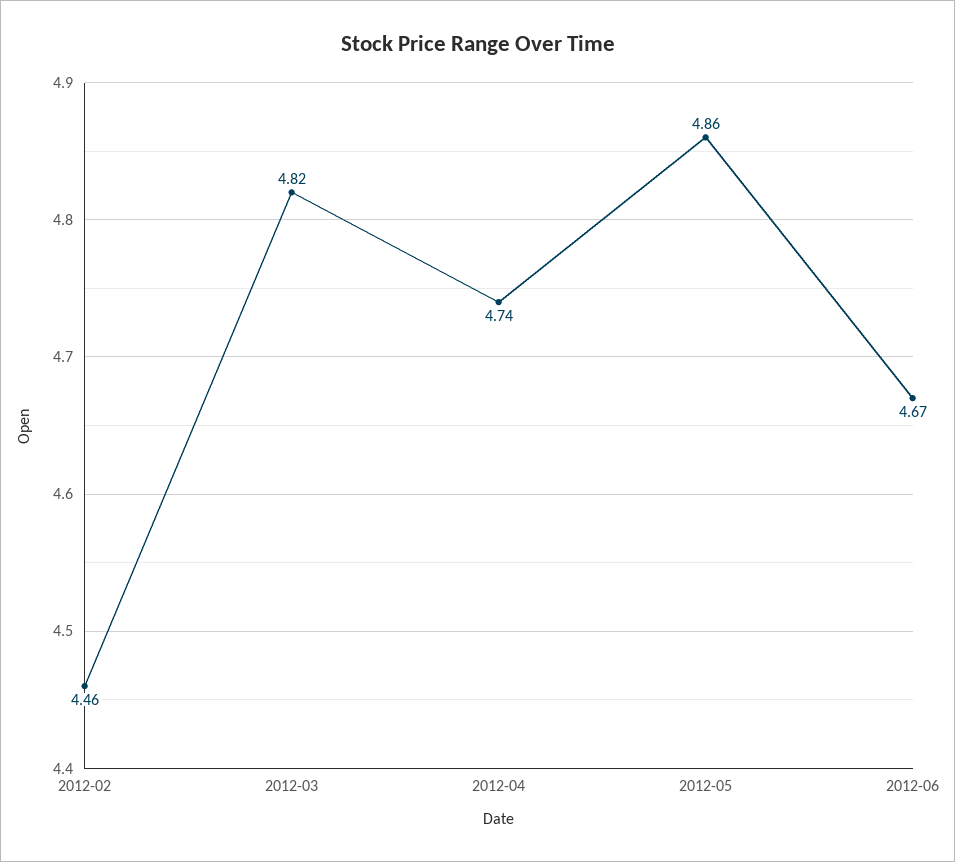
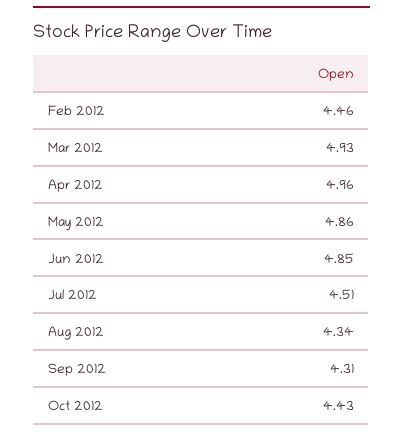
2012-03: 4.82 -> 4.93
2012-04: 4.74 -> 4.96
2012-06: 4.67 -> 4.85
Jul 2012: none -> 4.51
Aug 2012: none -> 4.34
Sep 2012: none -> 4.31
Oct 2012: none -> 4.43

